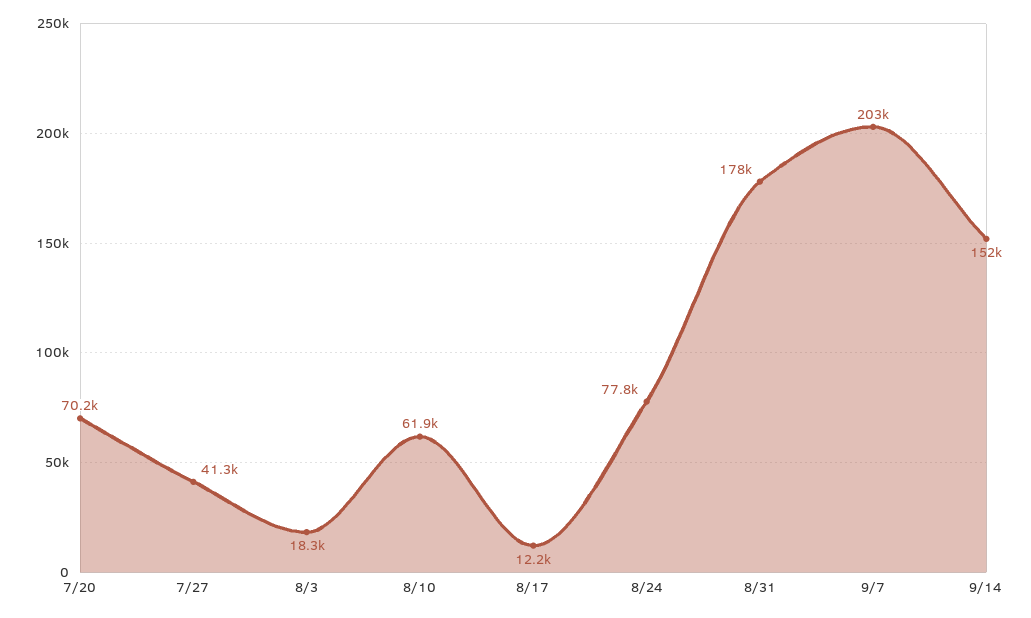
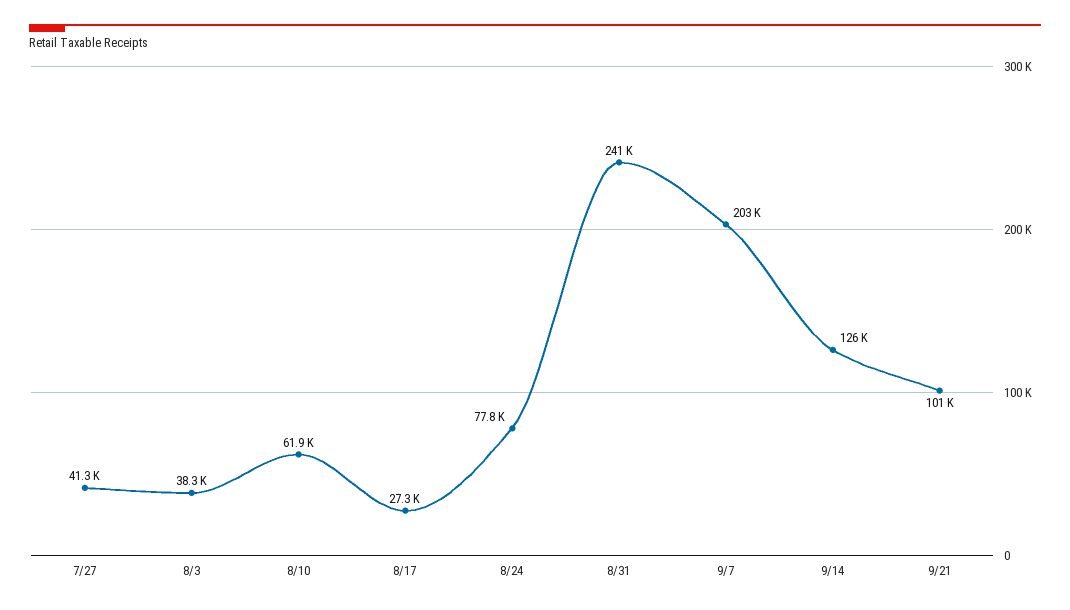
7/20: 70200 -> none
8/3: 18300 -> 38300
8/17: 12200 -> 27300
8/31: 178000 -> 241000
9/14: 152000 -> 126000
9/21: none -> 101000

